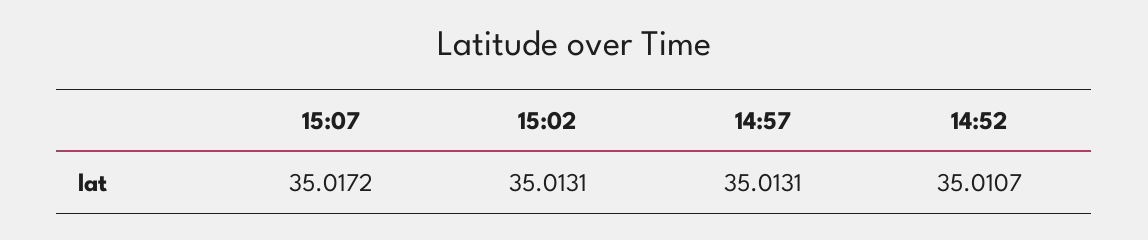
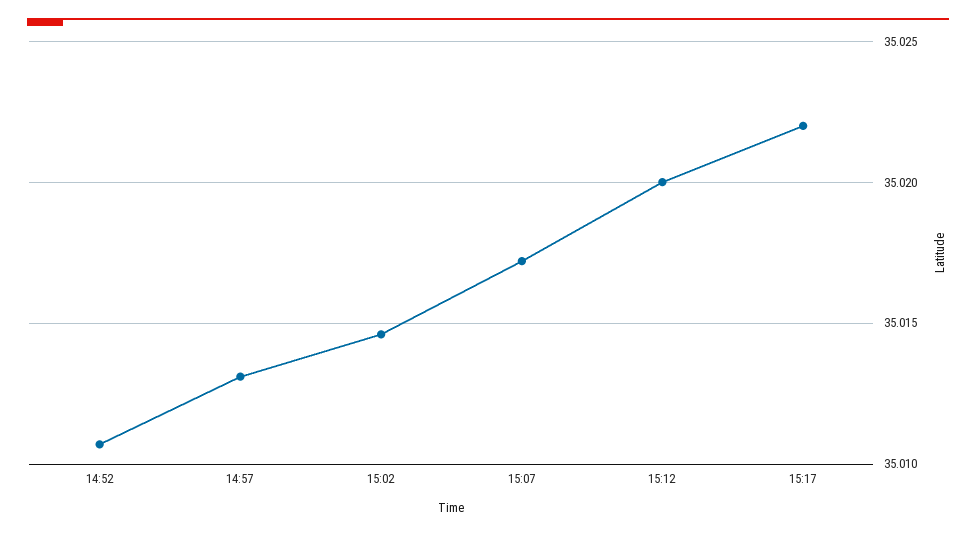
15:02: 35.0131 -> 35.0145
15:12: none -> 35.02
15:17: none -> 35.022

